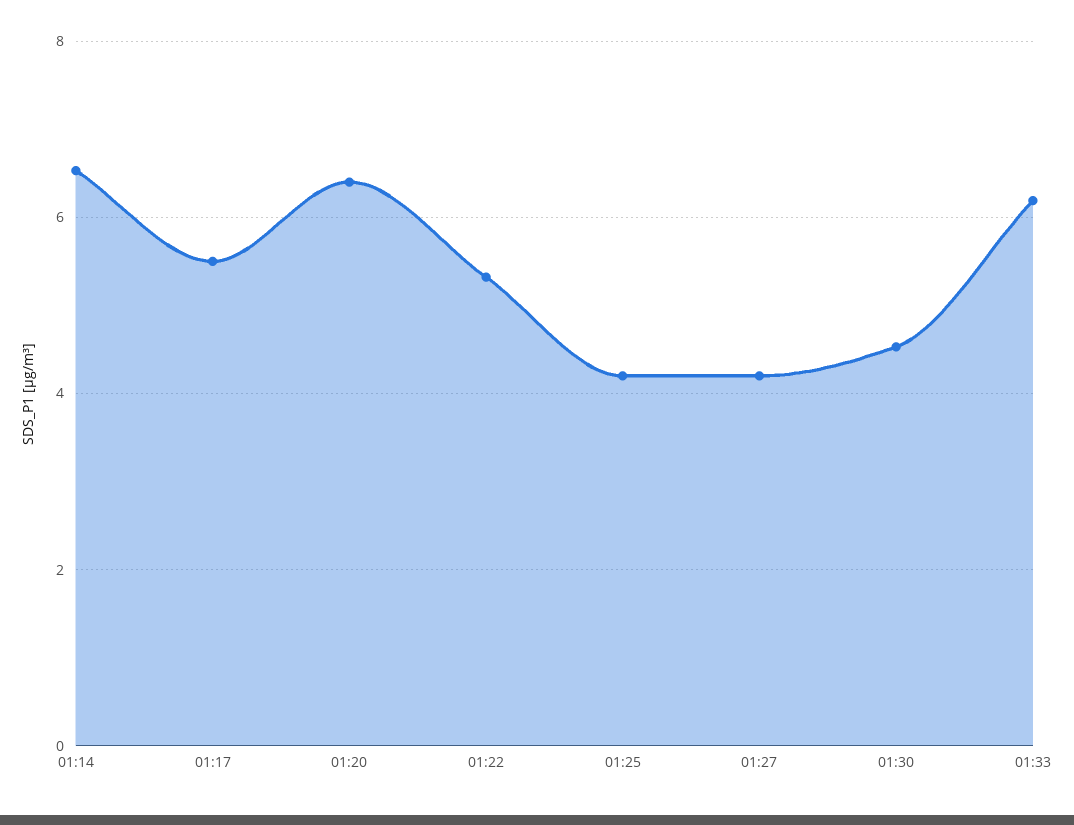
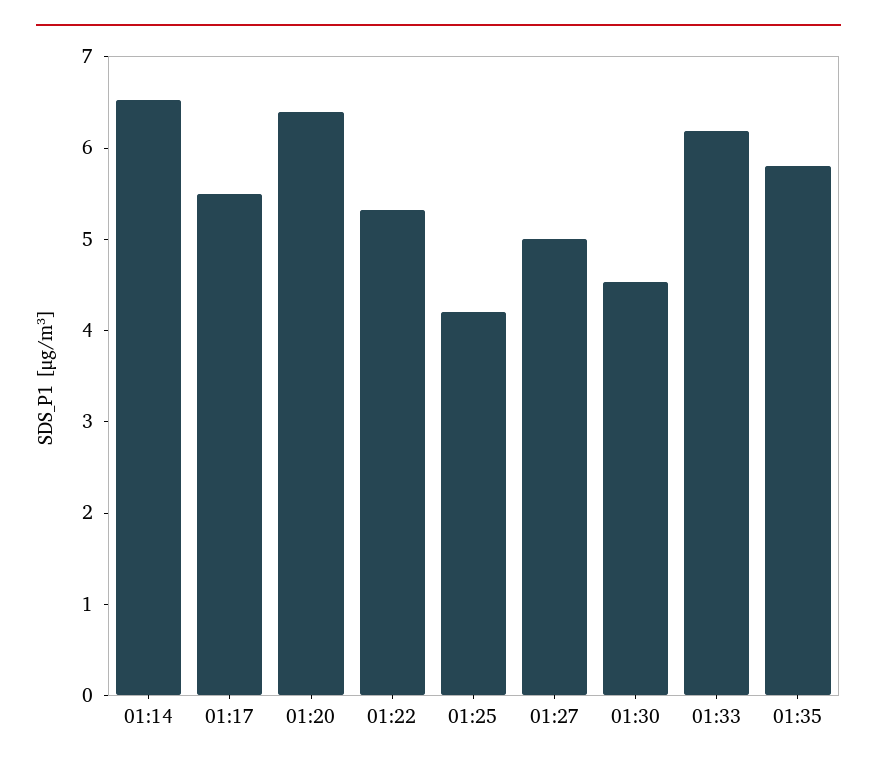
01:27: 4.2 -> 5
01:35: none -> 5.8

